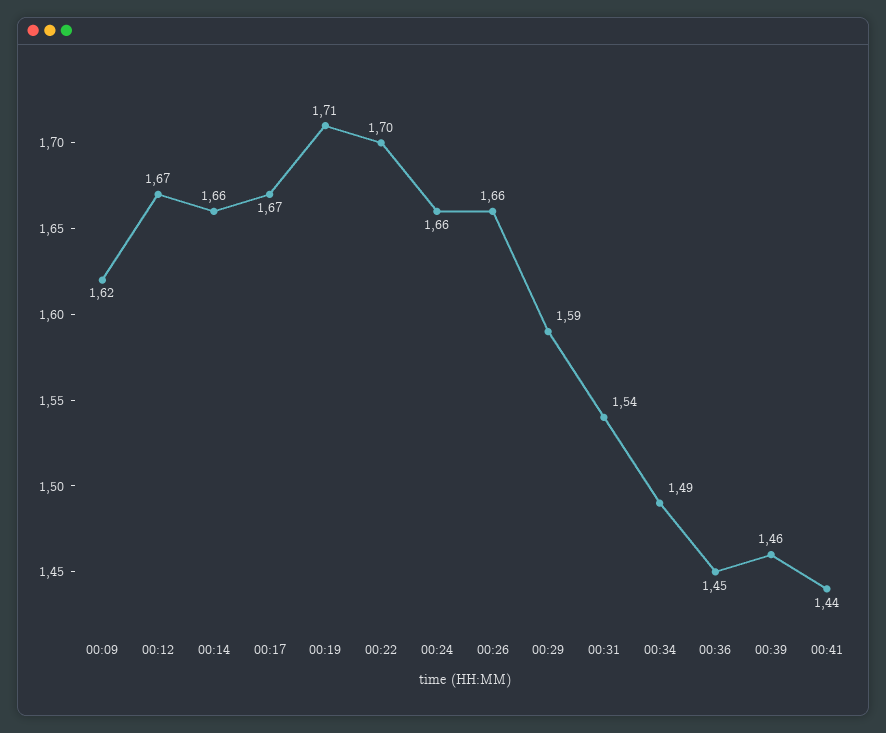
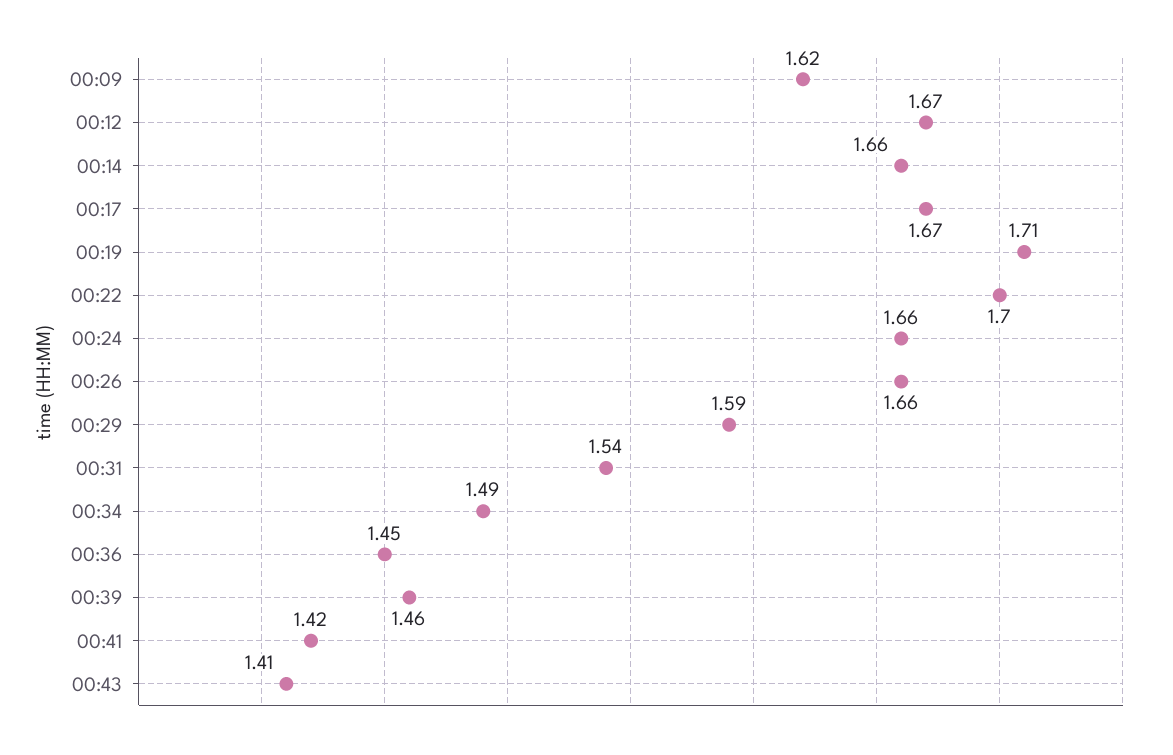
00:41: 1.44 -> 1.42
00:43: none -> 1.41

